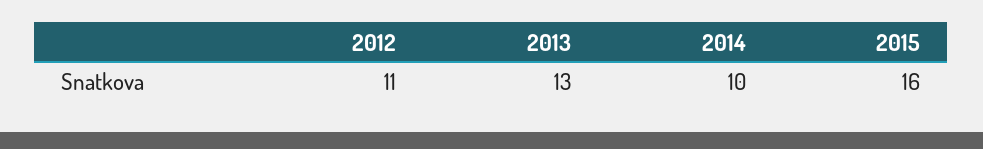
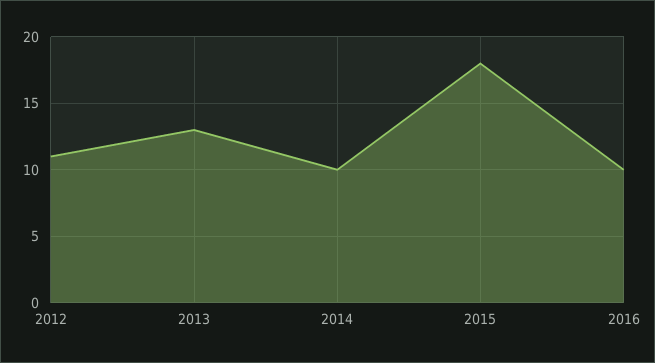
2015: 16 -> 18
2016: none -> 10

